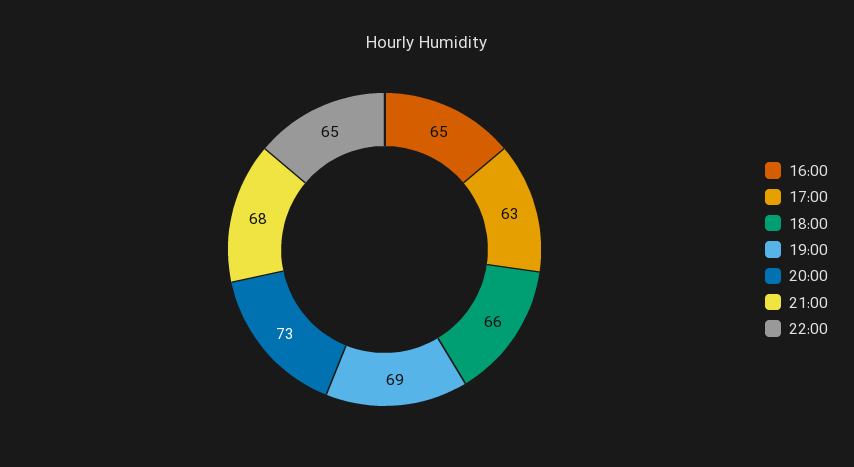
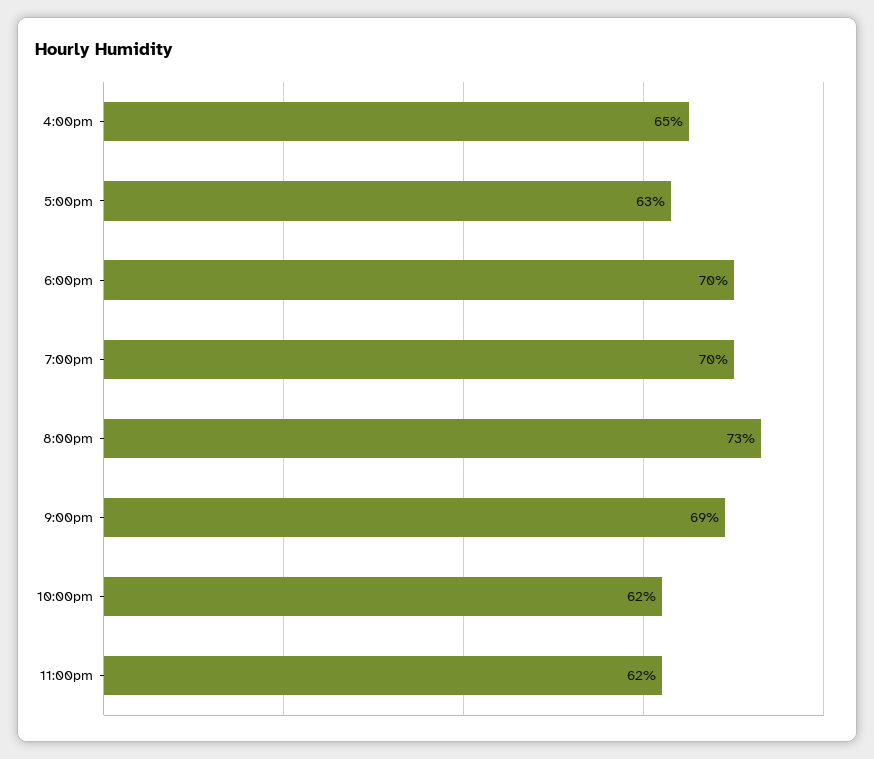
18:00: 66 -> 70
19:00: 69 -> 70
21:00: 68 -> 69
22:00: 65 -> 62
11:00pm: none -> 62

